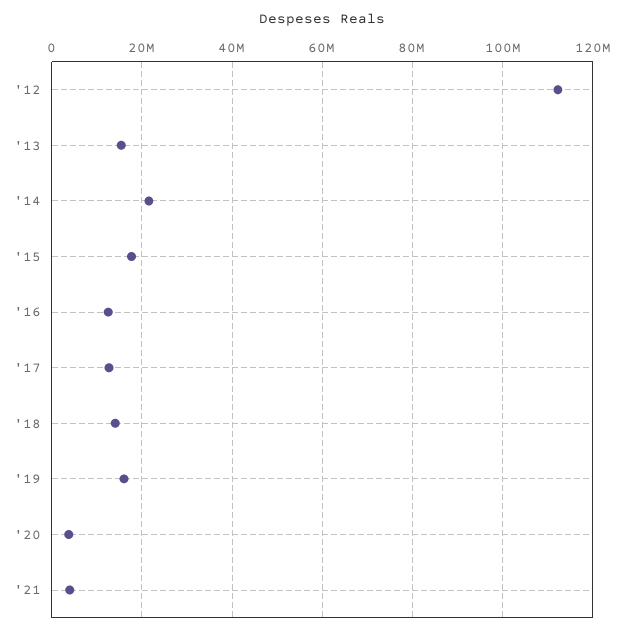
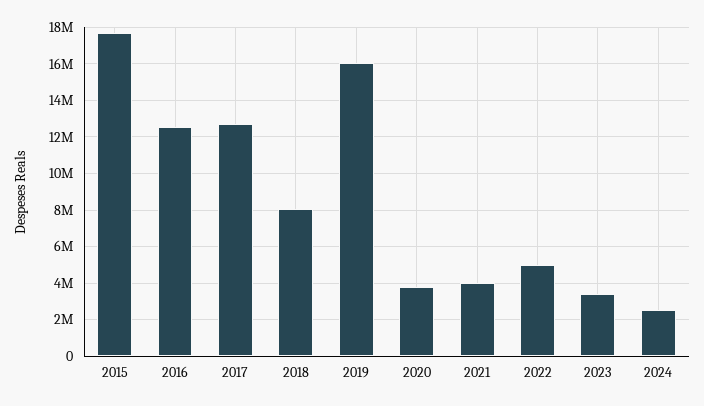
'12: 112000000 -> none
'13: 16000000 -> none
'14: 22000000 -> none
'18: 14000000 -> 8000000
2022: none -> 5000000
2023: none -> 3500000
2024: none -> 2500000

